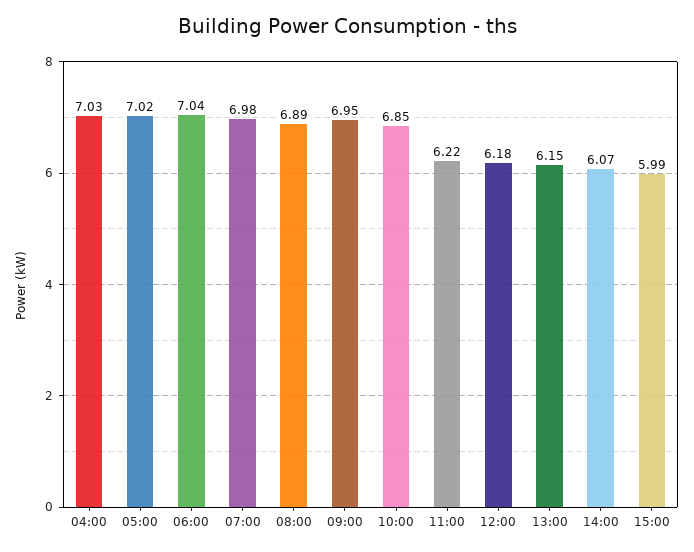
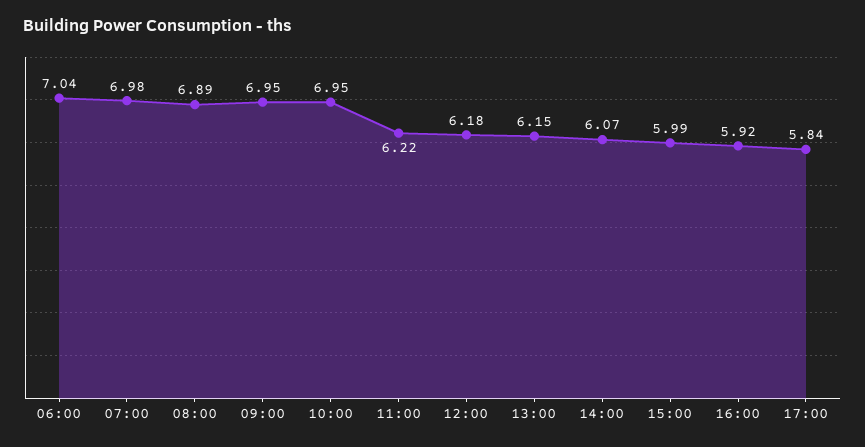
04:00: 7.03 -> none
05:00: 7.02 -> none
10:00: 6.85 -> 6.95
16:00: none -> 5.92
17:00: none -> 5.84

